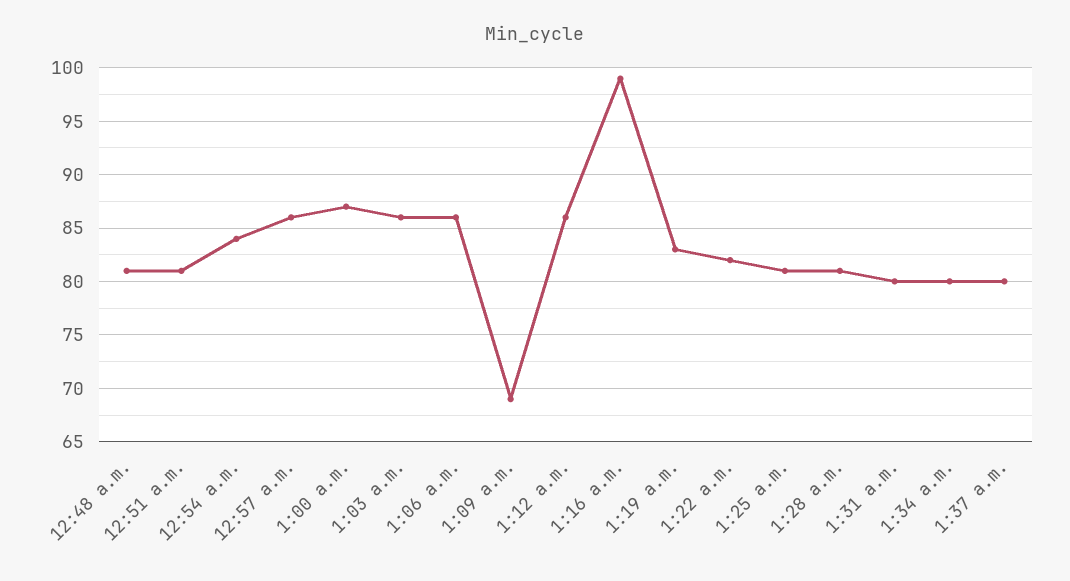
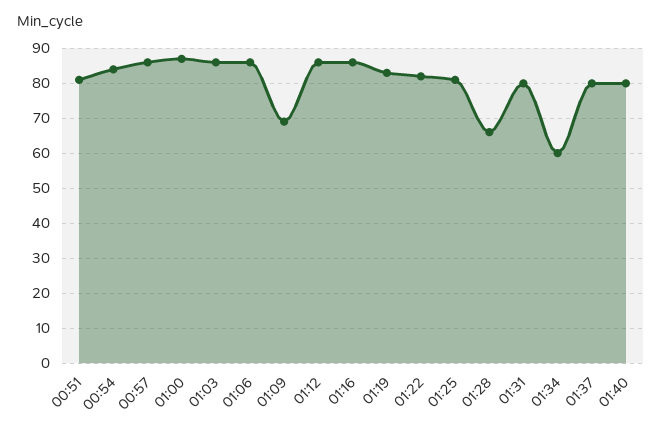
12:48 a.m.: 81 -> none
1:16 a.m.: 99 -> 85
1:28 a.m.: 81 -> 65
1:34 a.m.: 80 -> 60
01:40: none -> 80

